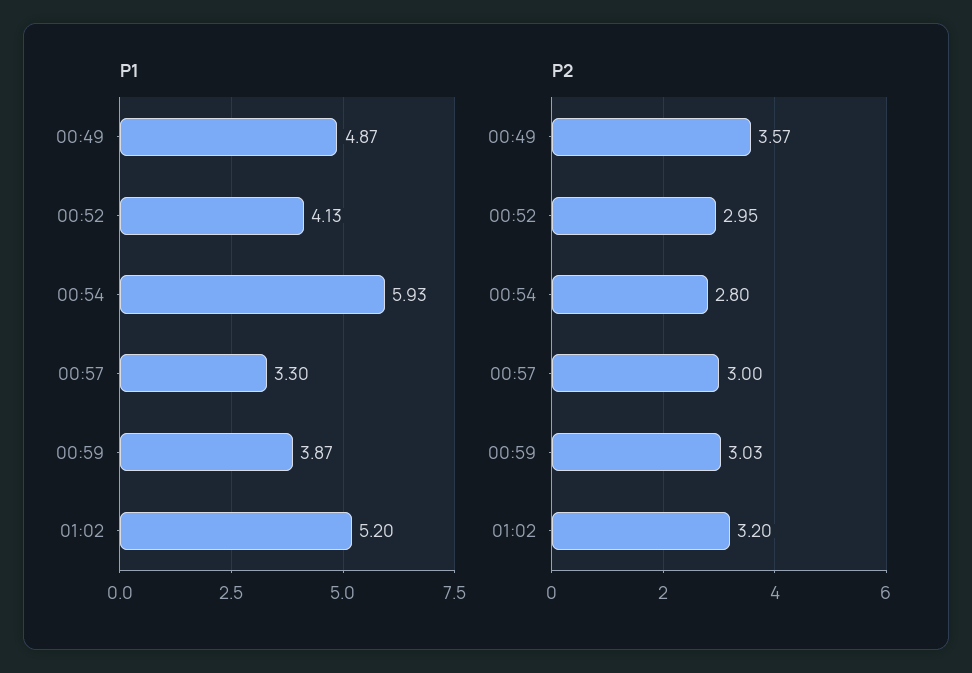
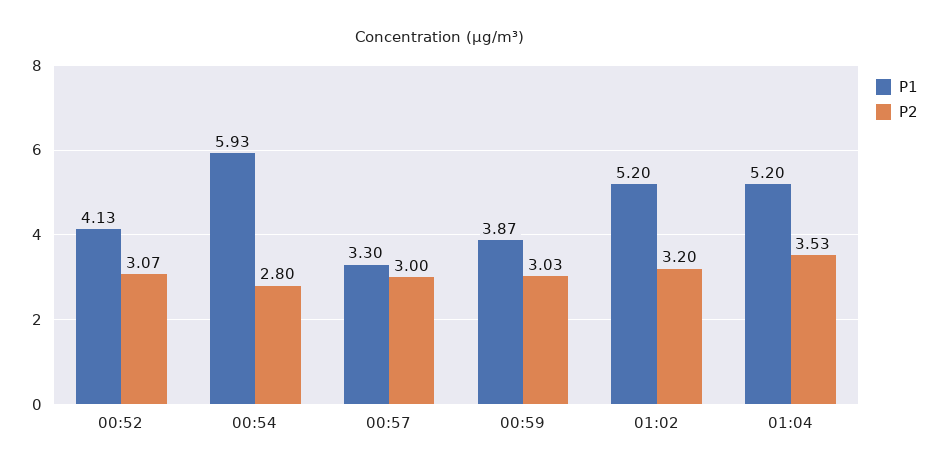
P1, 00:49: 4.87 -> none
P2, 00:49: 3.57 -> none
P2, 00:52: 2.95 -> 3.07
P1, 01:04: none -> 5.2
P2, 01:04: none -> 3.53

